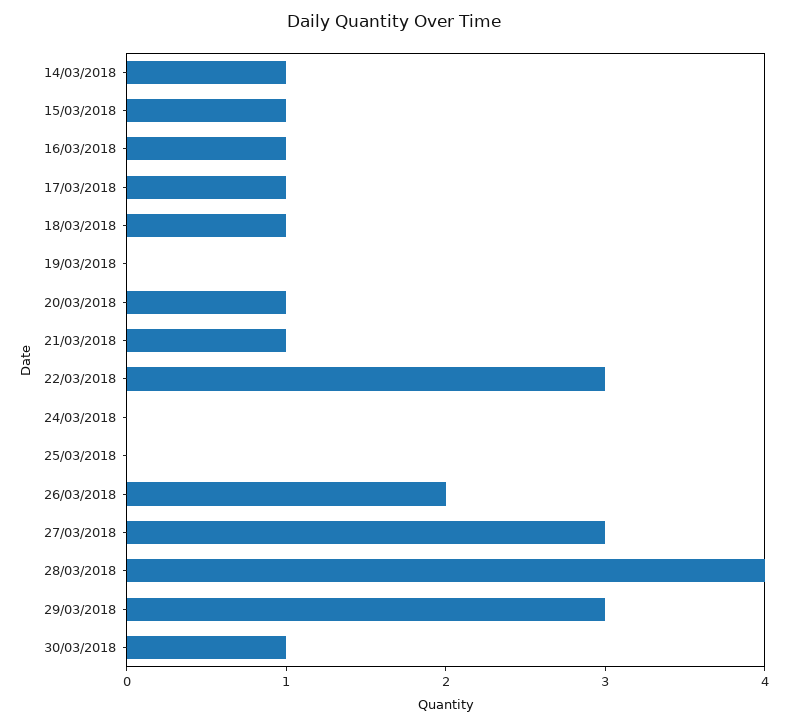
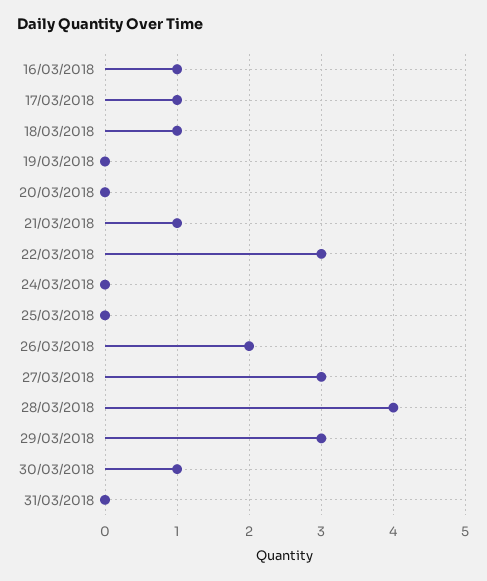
14/03/2018: 1 -> none
15/03/2018: 1 -> none
20/03/2018: 1 -> 0
31/03/2018: none -> 0

